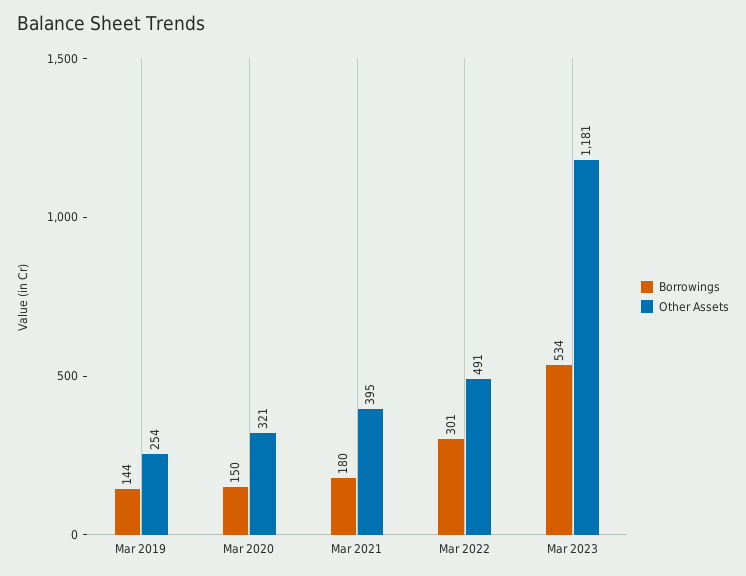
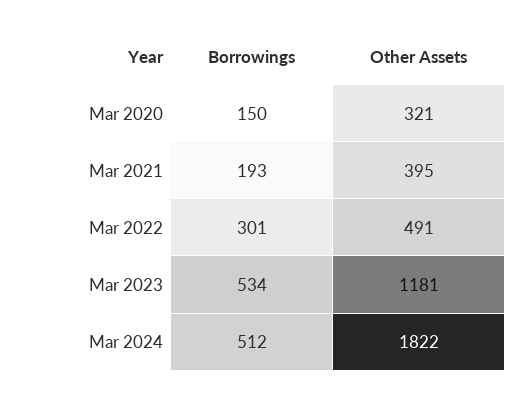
Borrowings, Mar 2019: 144 -> none
Other Assets, Mar 2019: 254 -> none
Borrowings, Mar 2021: 180 -> 193
Borrowings, Mar 2024: none -> 512
Other Assets, Mar 2024: none -> 1822

